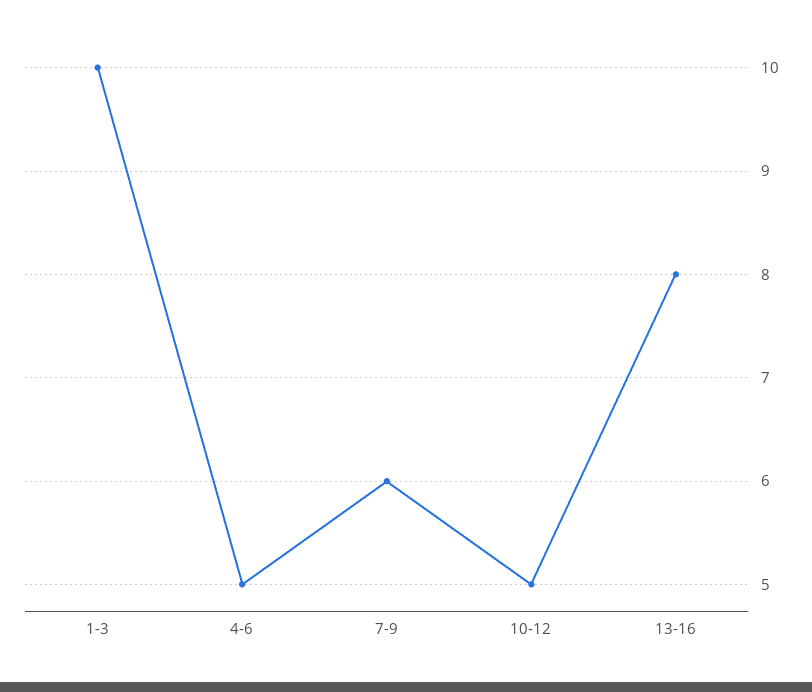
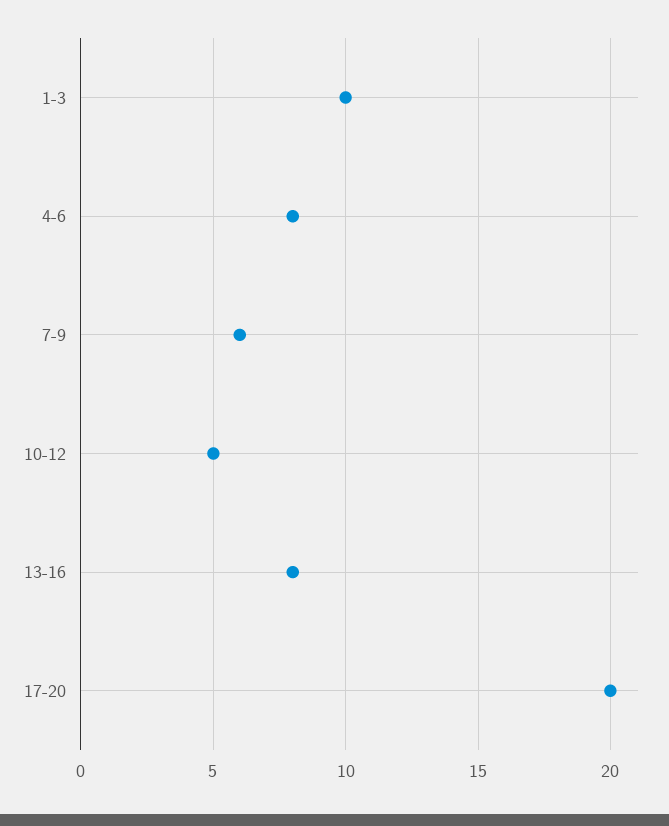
4-6: 5 -> 8
17-20: none -> 20

